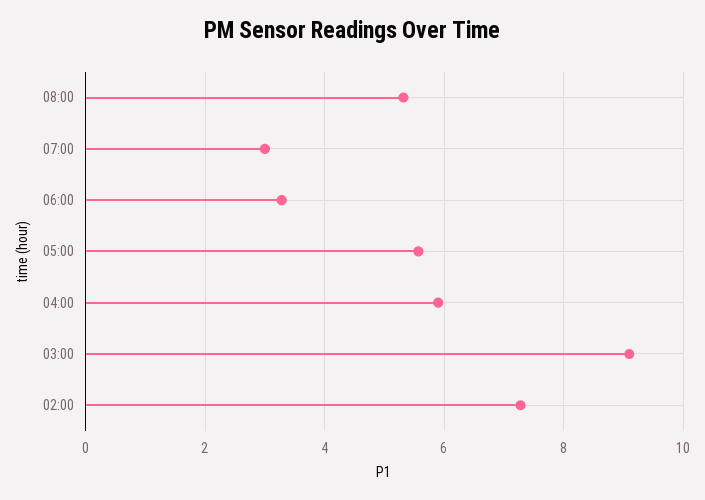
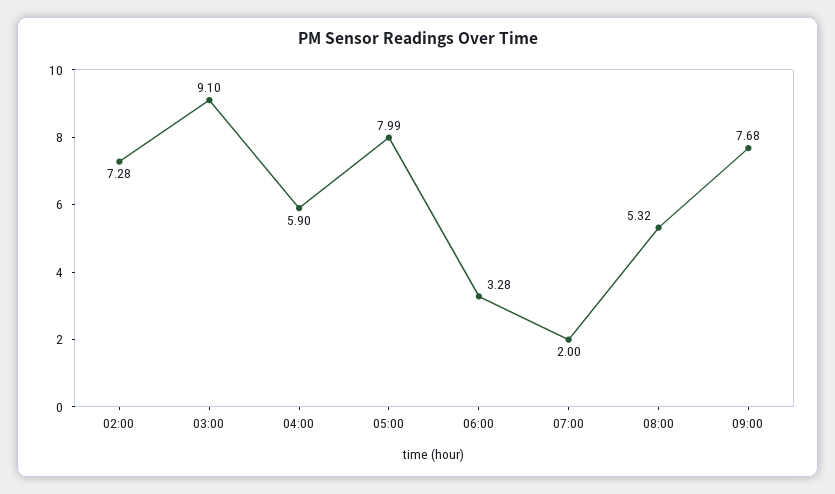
07:00: 3 -> 2
05:00: 5.6 -> 7.99
09:00: none -> 7.68

